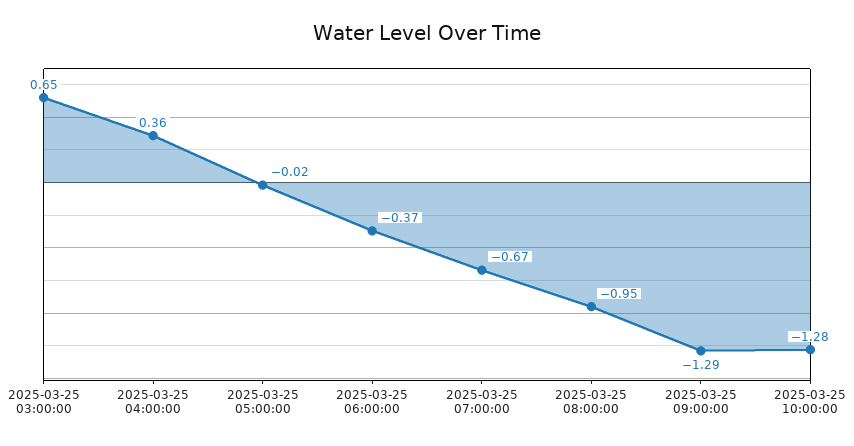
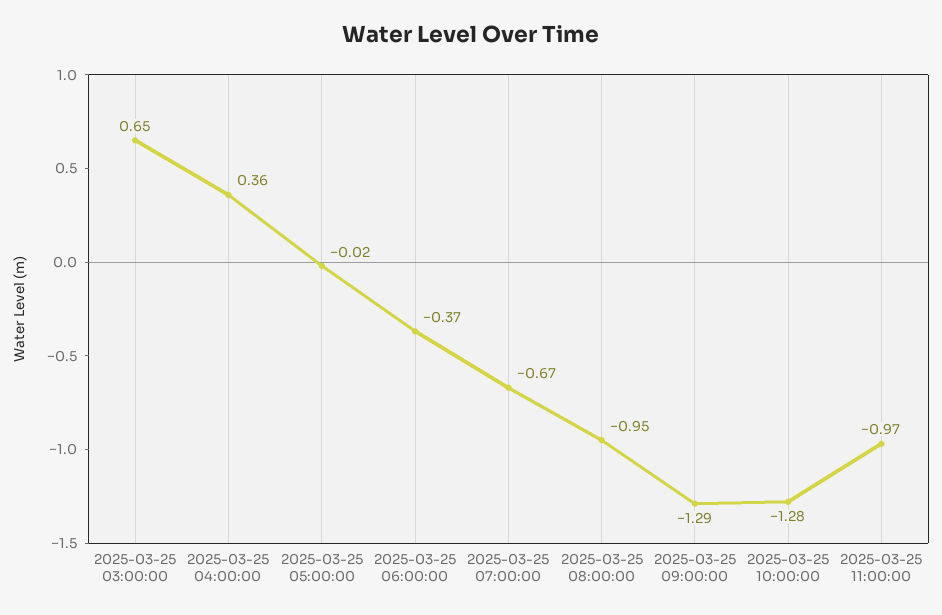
2025-03-25 11:00:00: none -> -0.97

